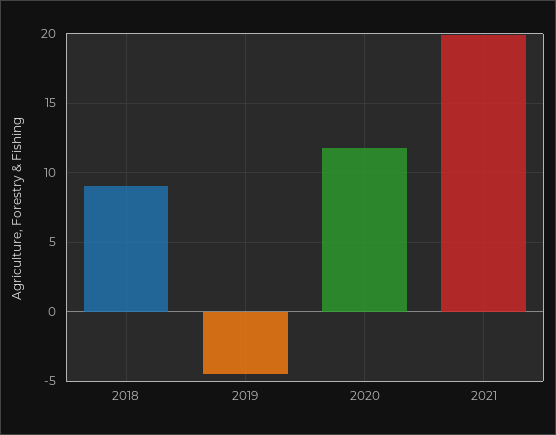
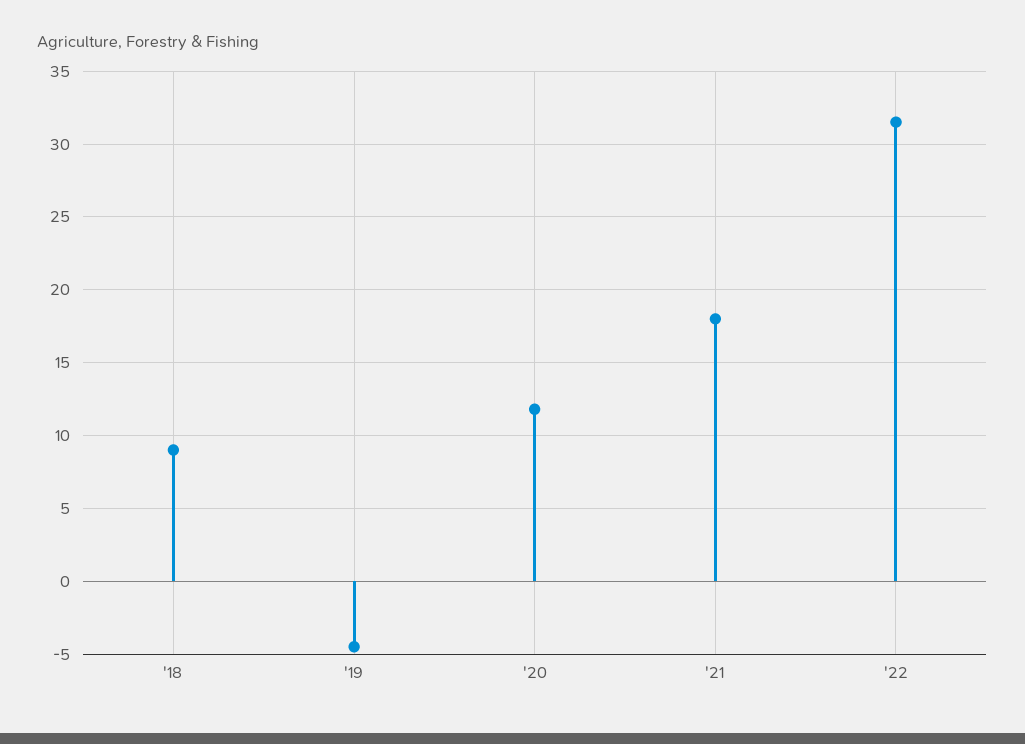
2021: 20 -> 18
'22: none -> 31.5

